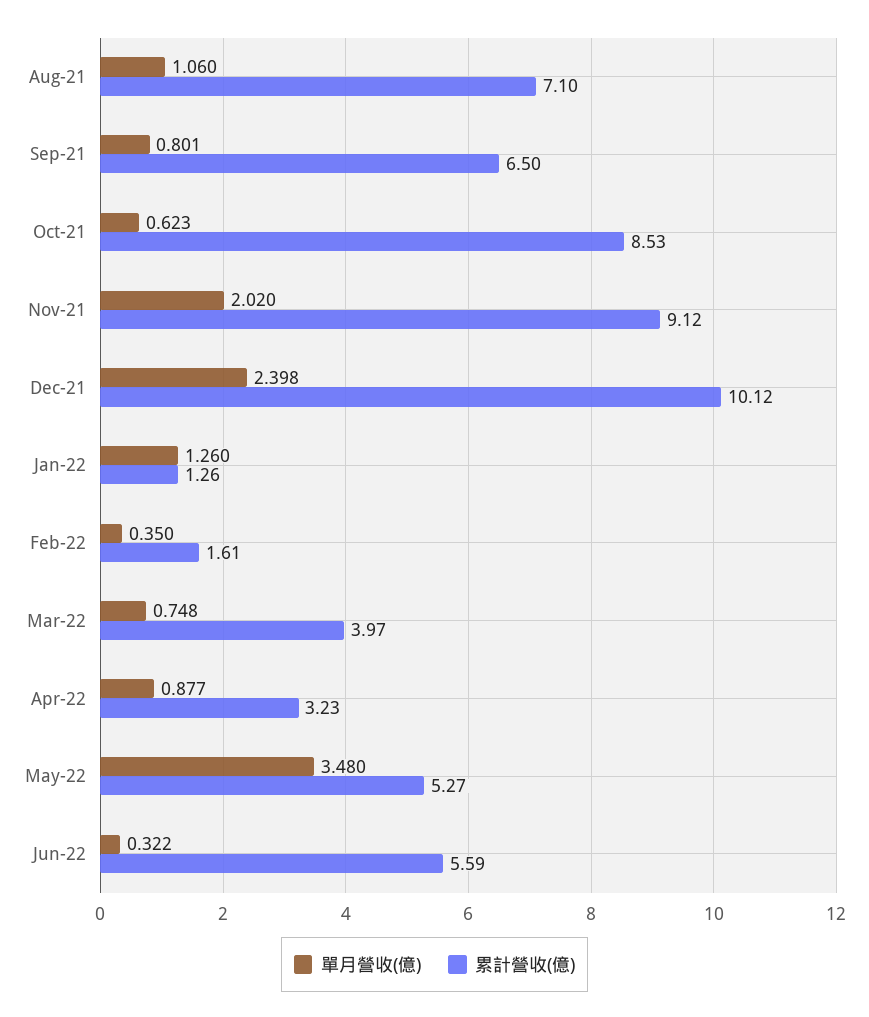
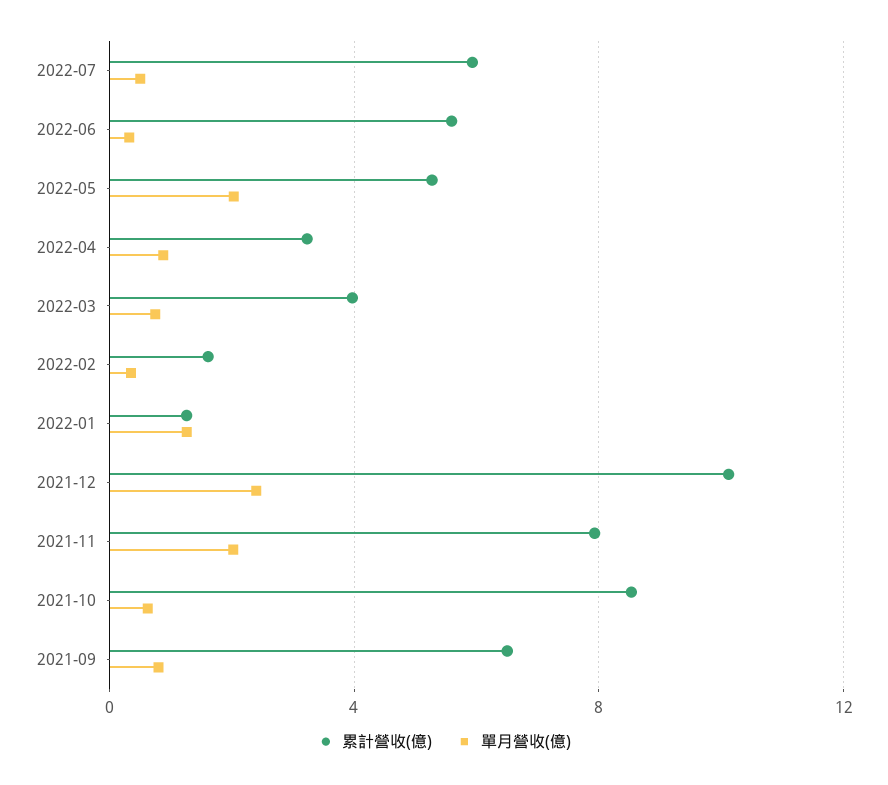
單月營收(億), Aug-21: 1.06 -> none
累計營收(億), Aug-21: 7.1 -> none
累計營收(億), Nov-21: 9.12 -> 8
單月營收(億), May-22: 3.48 -> 2
累計營收(億), 2022-07: none -> 6
單月營收(億), 2022-07: none -> 0.5

